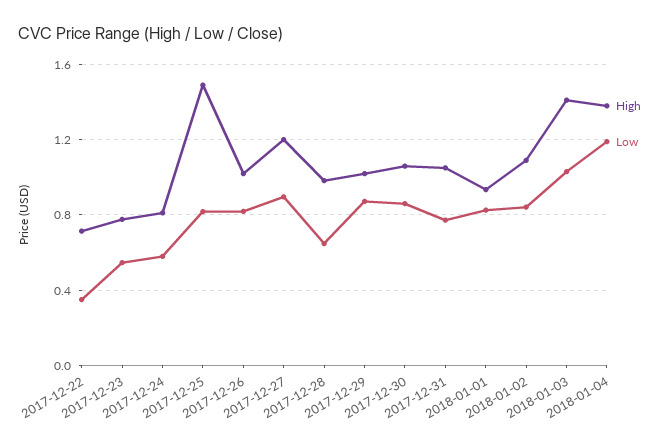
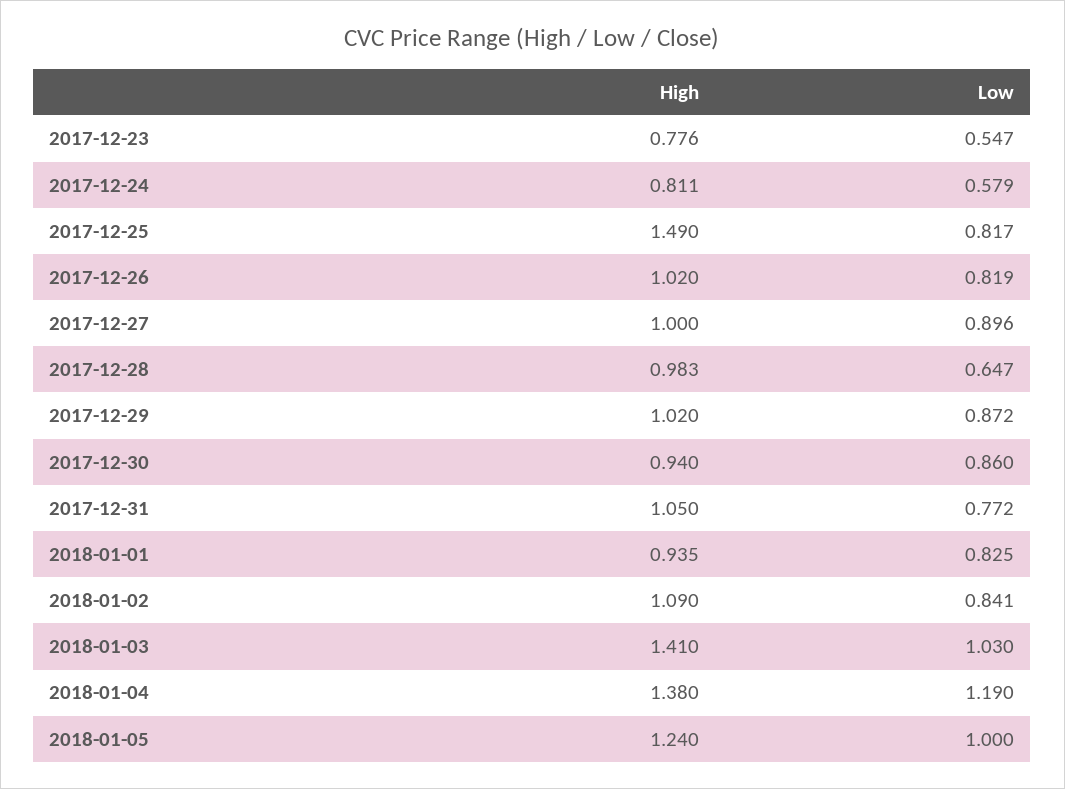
High, 2017-12-22: 0.7 -> none
Low, 2017-12-22: 0.35 -> none
High, 2017-12-27: 1.2 -> 1
High, 2017-12-30: 1.05 -> 0.94
High, 2018-01-05: none -> 1.24
Low, 2018-01-05: none -> 1

